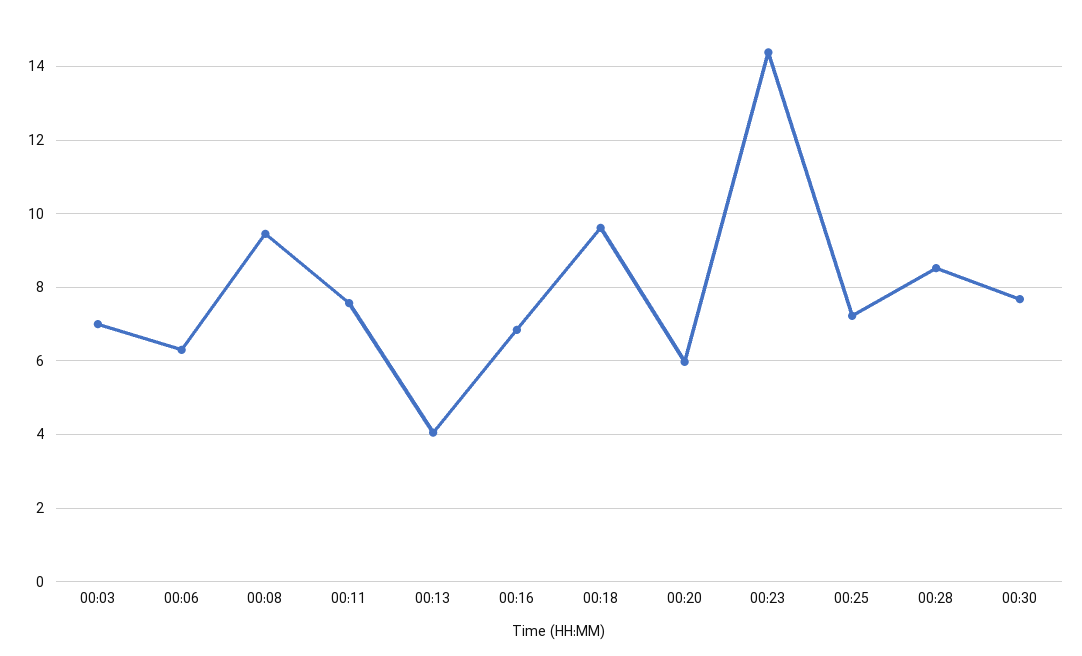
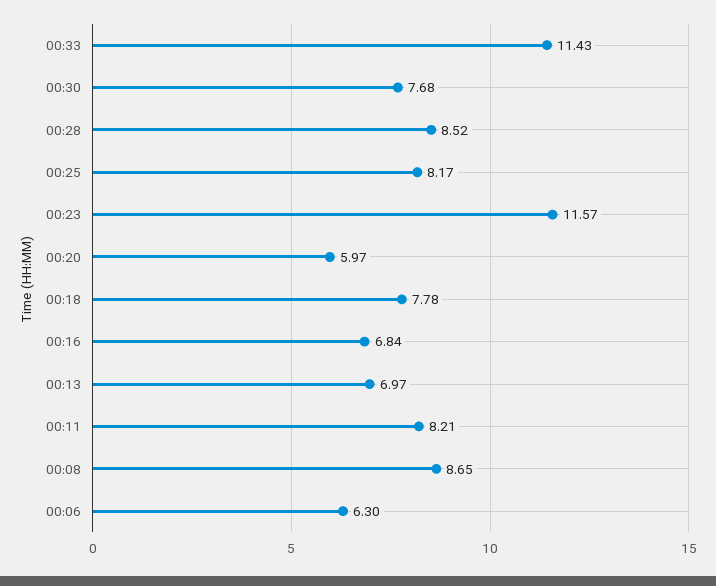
00:03: 7 -> none
00:08: 9.4 -> 8.65
00:11: 7.6 -> 8.21
00:13: 4 -> 6.97
00:18: 9.6 -> 7.78
00:23: 14.4 -> 11.57
00:25: 7.2 -> 8.17
00:33: none -> 11.43

